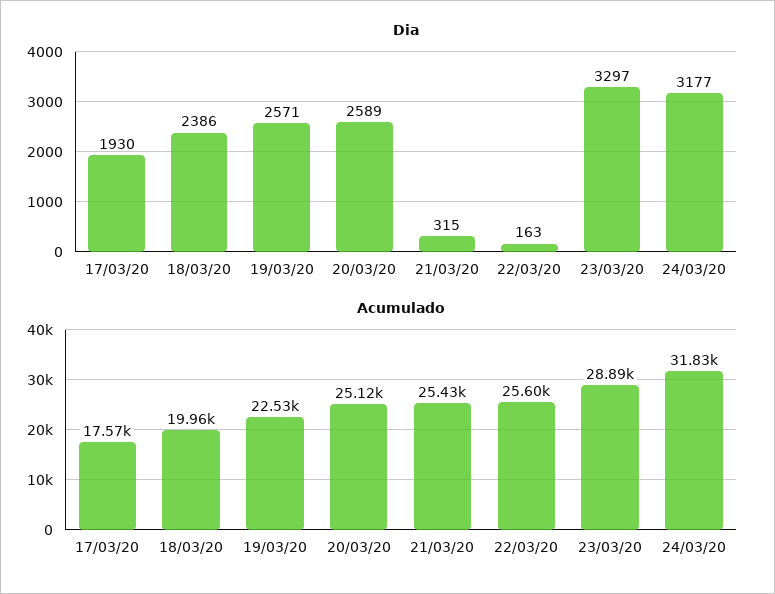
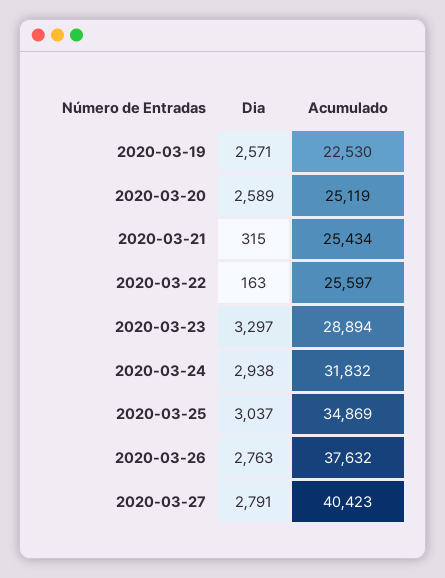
Dia, 17/03/20: 1930 -> none
Dia, 18/03/20: 2386 -> none
Dia, 24/03/20: 3177 -> 2938
Acumulado, 17/03/20: 17570 -> none
Acumulado, 18/03/20: 19960 -> none
Dia, 2020-03-25: none -> 3037
Acumulado, 2020-03-25: none -> 34869
Dia, 2020-03-26: none -> 2763
Acumulado, 2020-03-26: none -> 37632
Dia, 2020-03-27: none -> 2791
Acumulado, 2020-03-27: none -> 40423

